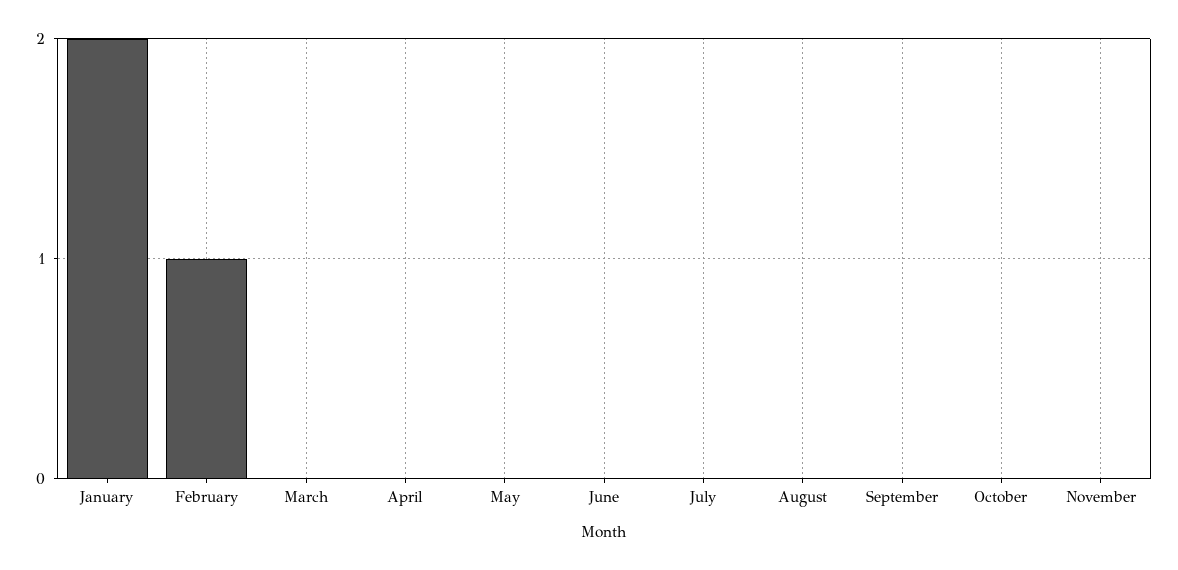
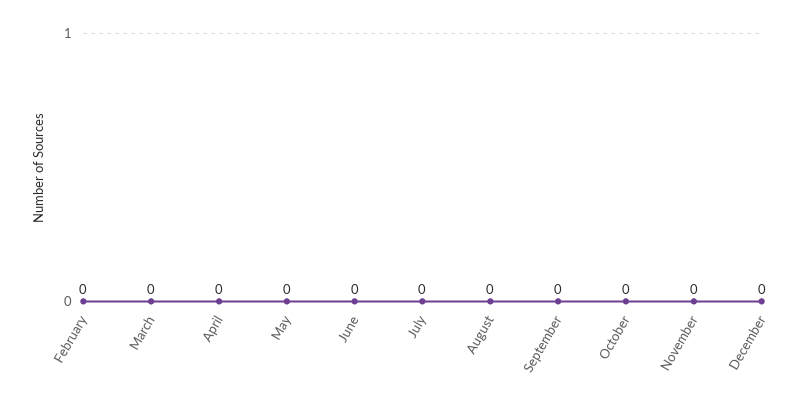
January: 2 -> none
February: 1 -> 0
December: none -> 0

